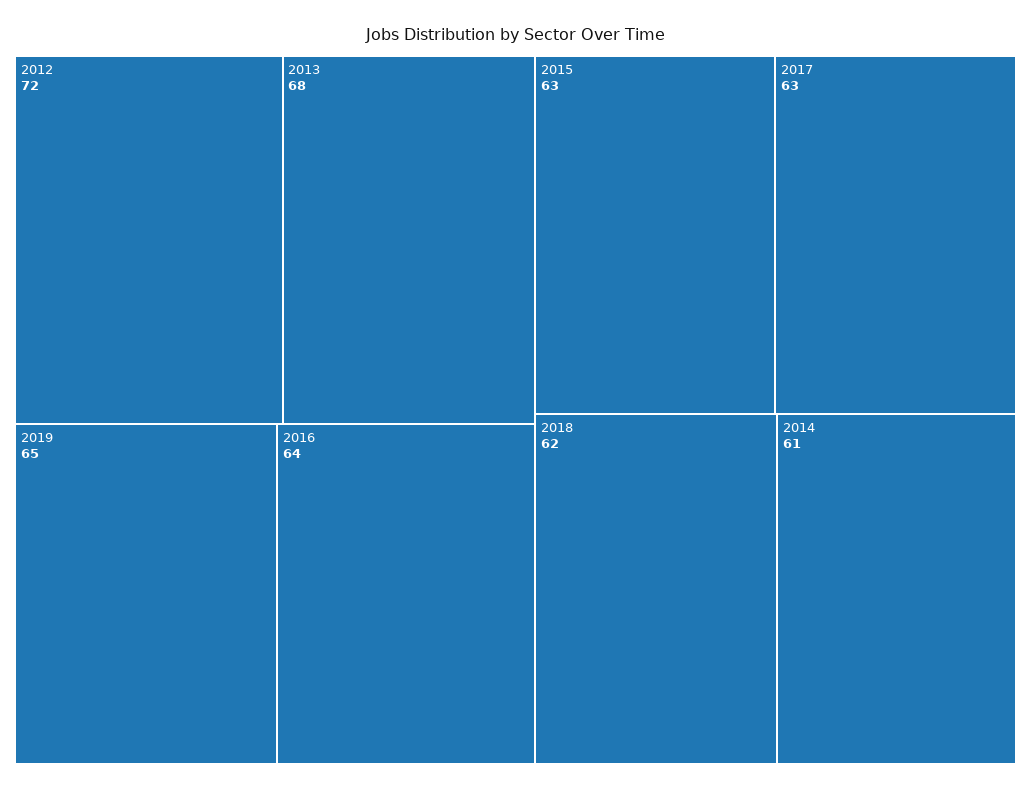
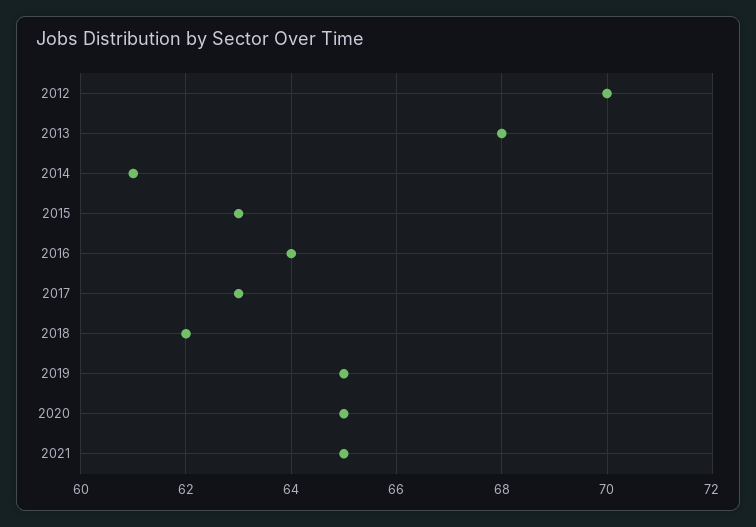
2012: 72 -> 70
2020: none -> 65
2021: none -> 65

